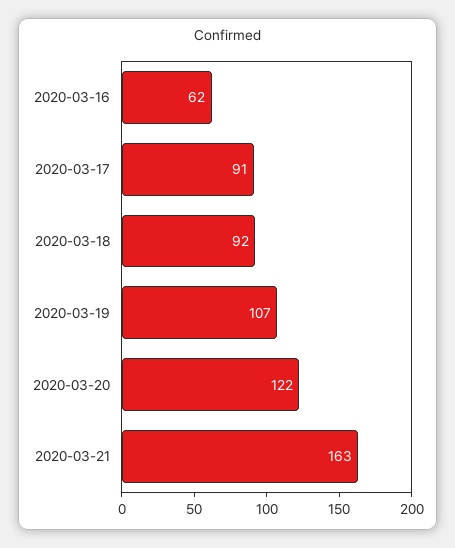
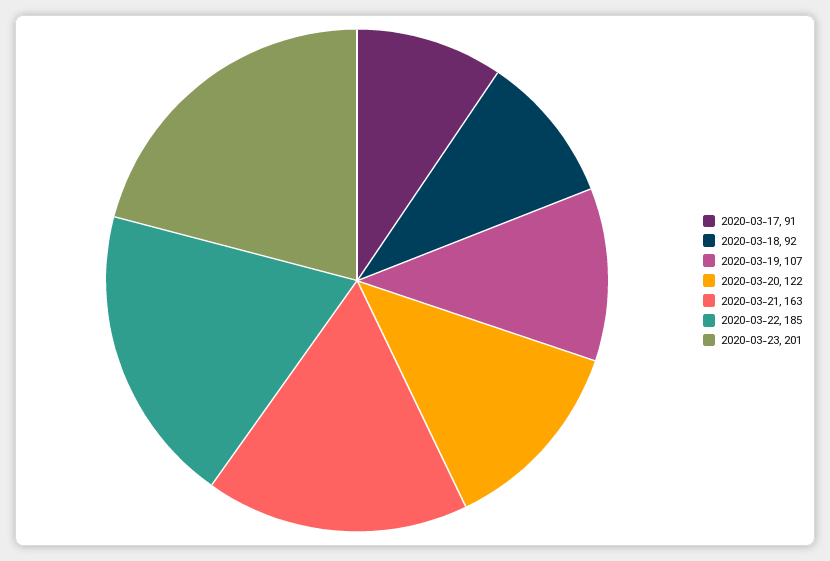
2020-03-16: 62 -> none
2020-03-22: none -> 185
2020-03-23: none -> 201

